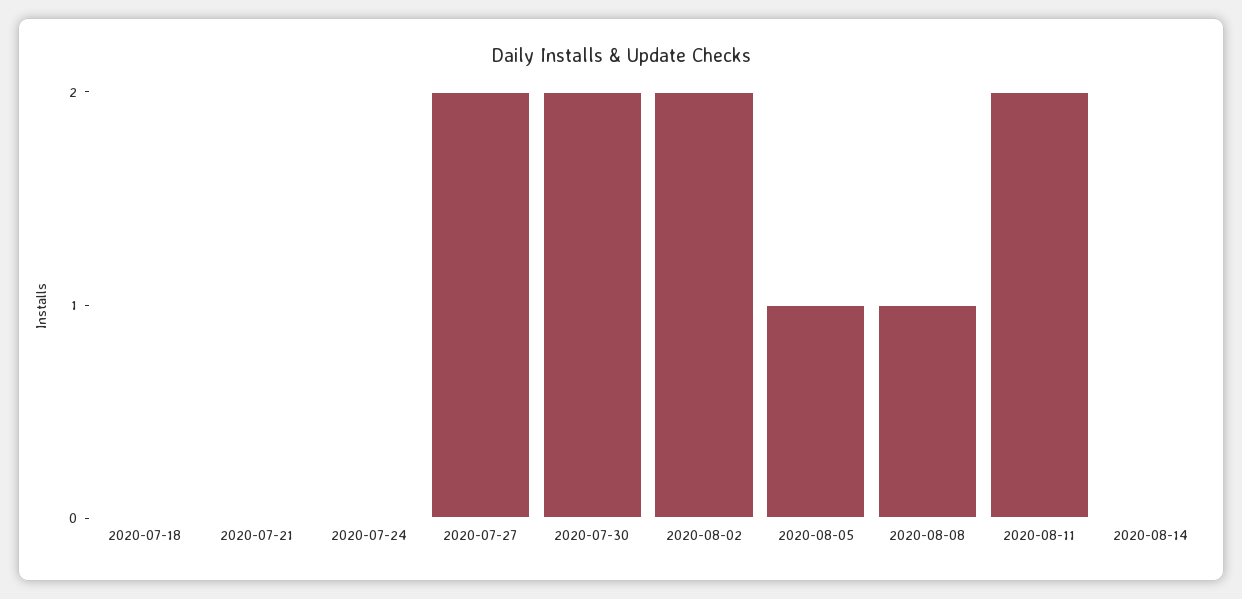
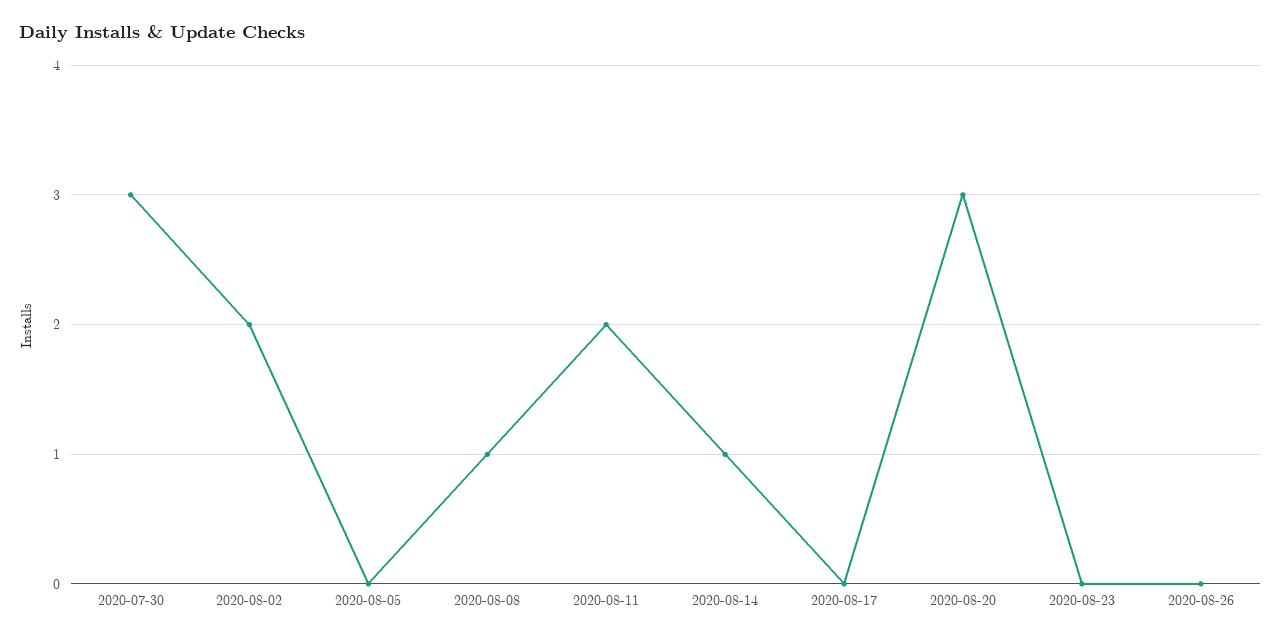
2020-07-18: 0 -> none
2020-07-21: 0 -> none
2020-07-24: 0 -> none
2020-07-27: 2 -> none
2020-07-30: 2 -> 3
2020-08-05: 1 -> 0
2020-08-14: 0 -> 1
2020-08-17: none -> 0
2020-08-20: none -> 3
2020-08-23: none -> 0
2020-08-26: none -> 0

